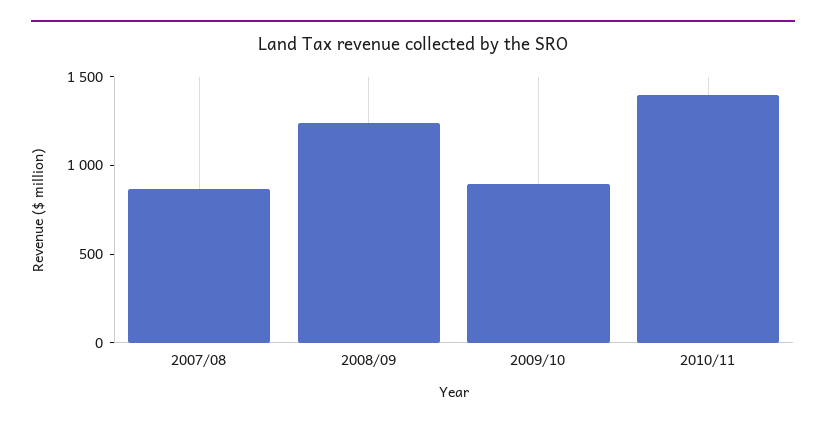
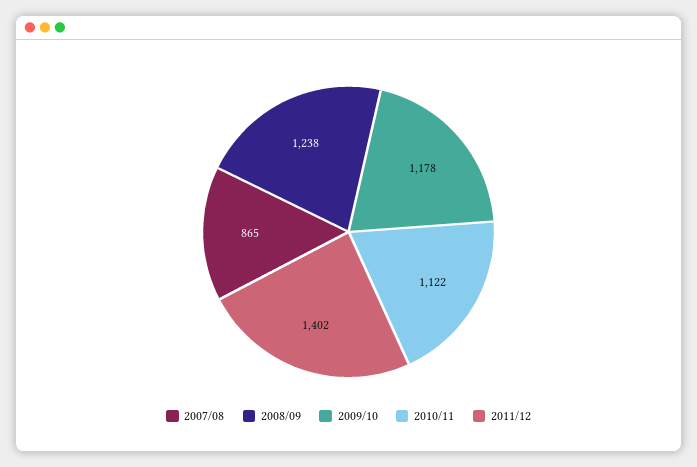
2009/10: 900 -> 1178
2010/11: 1400 -> 1122
2011/12: none -> 1402

